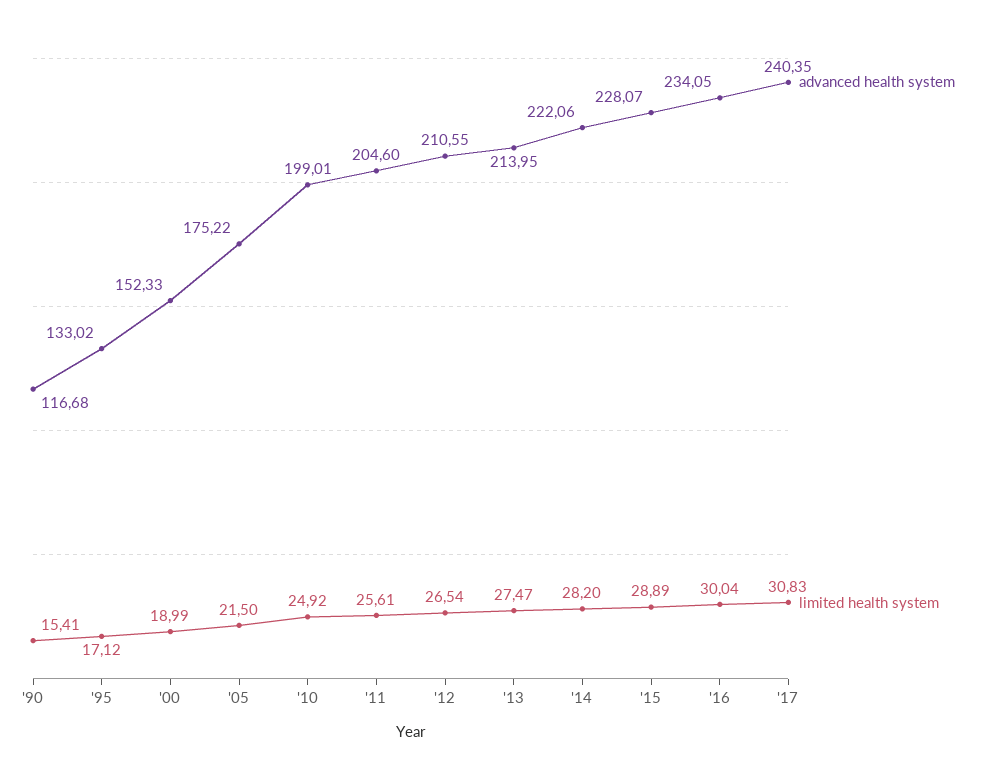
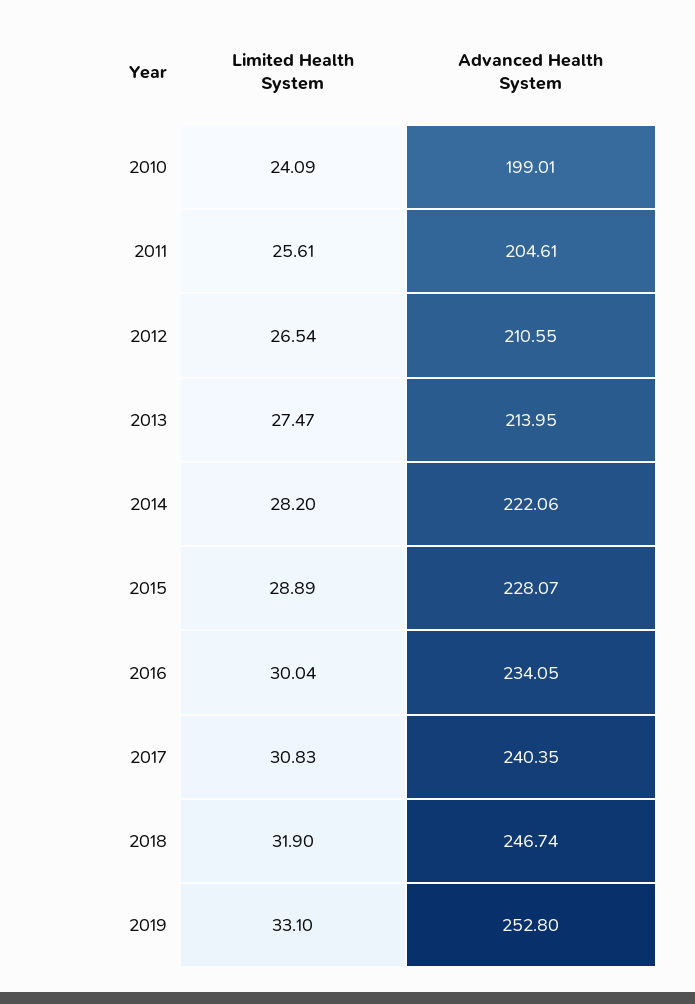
advanced health system, '90: 116.68 -> none
limited health system, '90: 15.41 -> none
advanced health system, '95: 133.02 -> none
limited health system, '95: 17.12 -> none
advanced health system, '00: 152.33 -> none
limited health system, '00: 18.99 -> none
advanced health system, '05: 175.22 -> none
limited health system, '05: 21.5 -> none
limited health system, '10: 24.92 -> 24.09
advanced health system, '11: 204.6 -> 204.61
limited health system, 2018: none -> 31.9
advanced health system, 2018: none -> 246.74
limited health system, 2019: none -> 33.1
advanced health system, 2019: none -> 252.8

